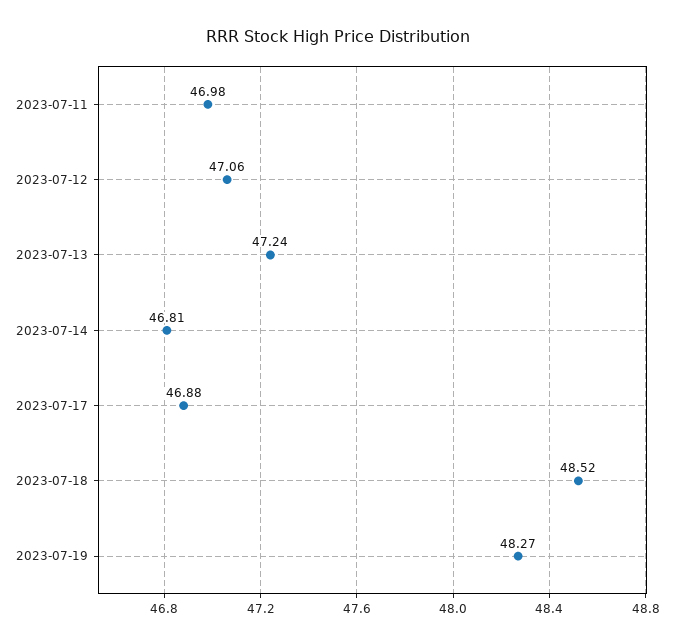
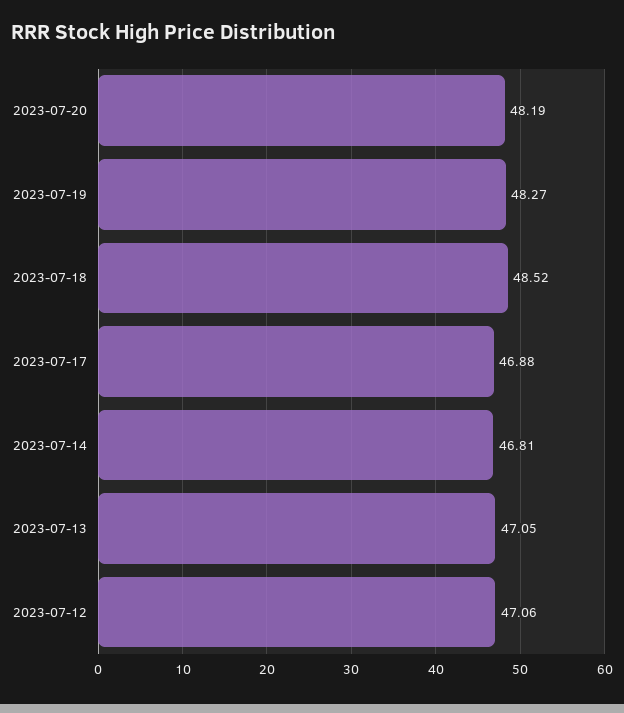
2023-07-11: 46.98 -> none
2023-07-13: 47.24 -> 47.05
2023-07-20: none -> 48.19

